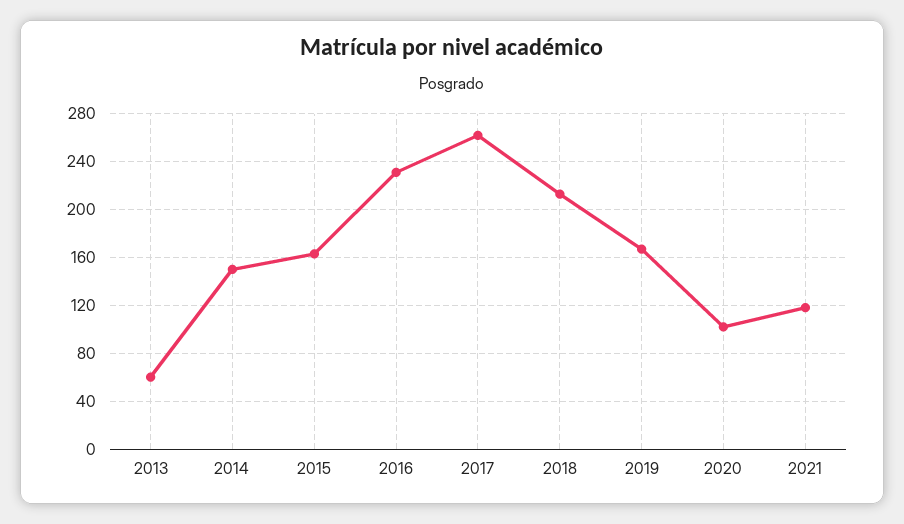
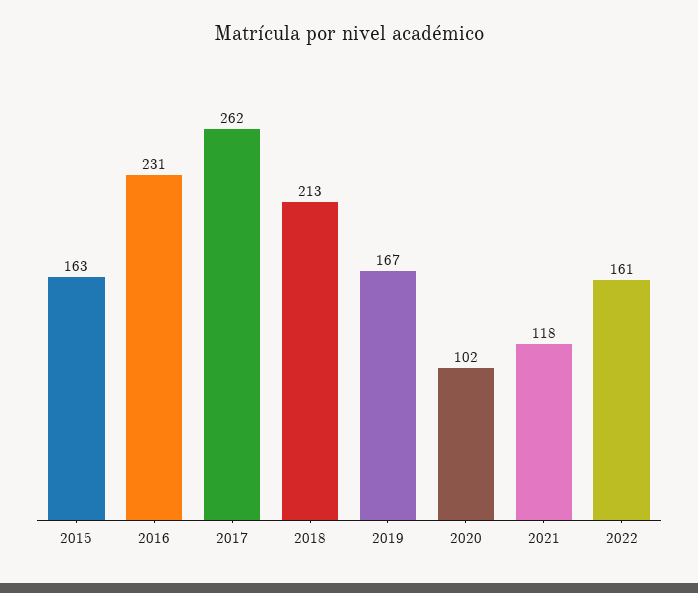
2013: 60 -> none
2014: 150 -> none
2022: none -> 161

